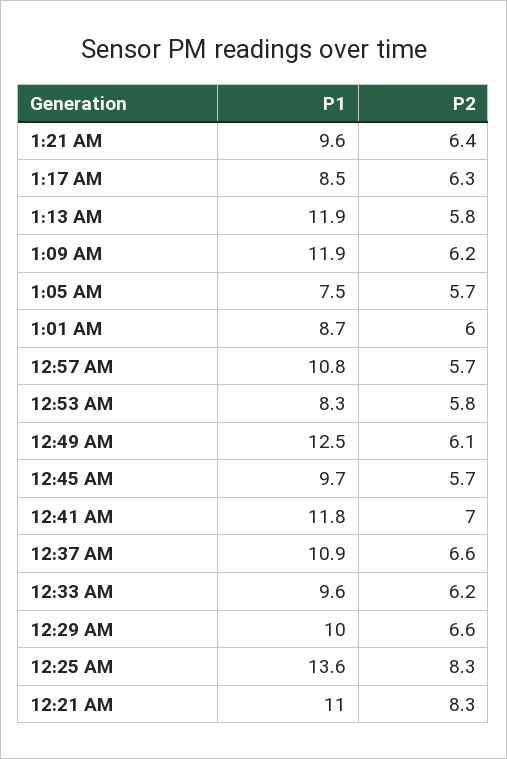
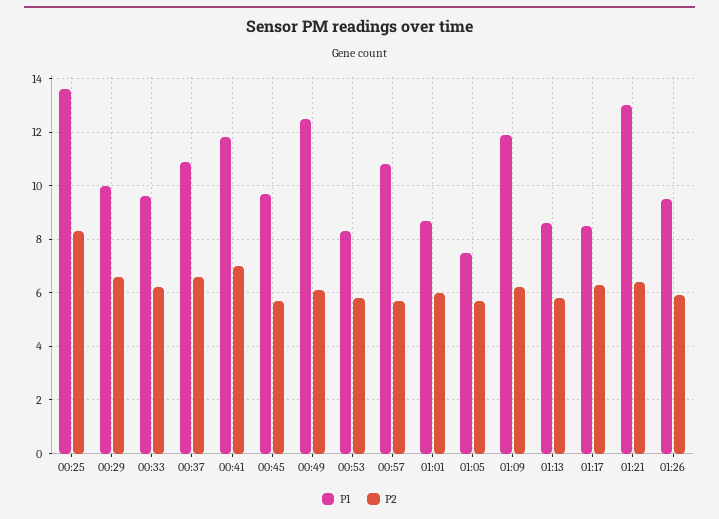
P1, 1:21 AM: 9.6 -> 13
P1, 1:13 AM: 11.9 -> 8.5
P1, 12:21 AM: 11 -> none
P2, 12:21 AM: 8.3 -> none
P1, 01:26: none -> 9.5
P2, 01:26: none -> 6

